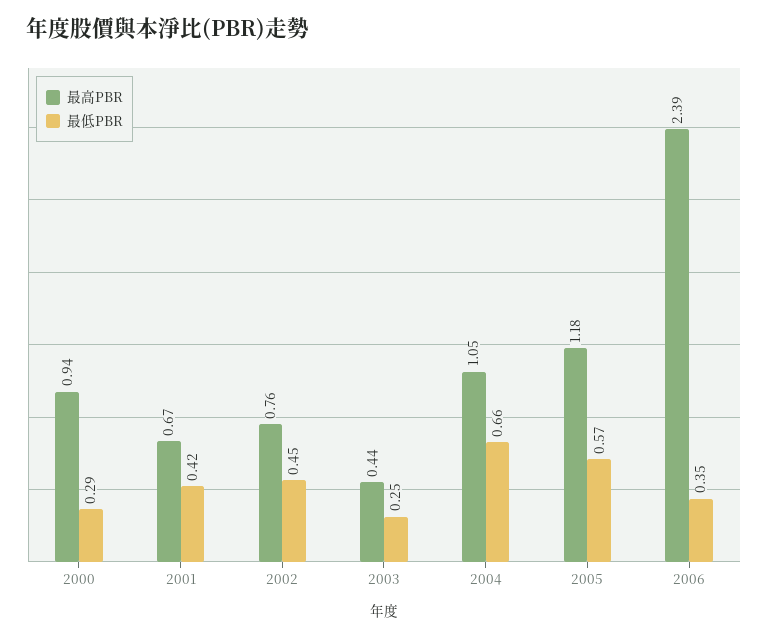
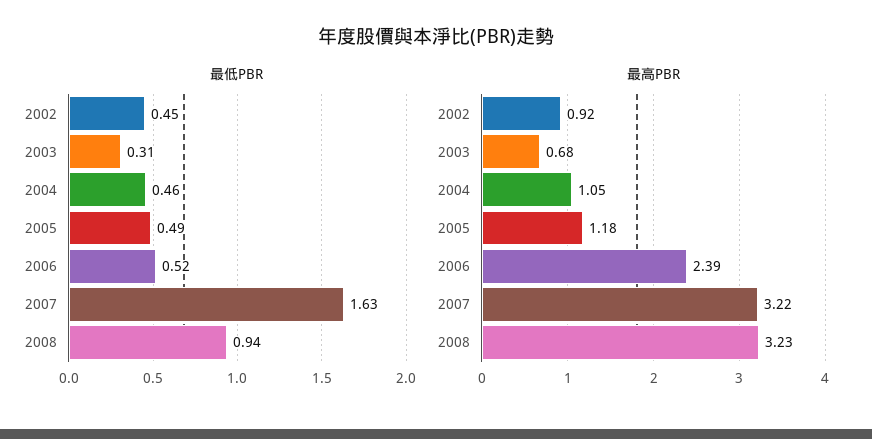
最高PBR, 2000: 0.94 -> none
最低PBR, 2000: 0.29 -> none
最高PBR, 2001: 0.67 -> none
最低PBR, 2001: 0.42 -> none
最高PBR, 2002: 0.76 -> 0.92
最高PBR, 2003: 0.44 -> 0.68
最低PBR, 2003: 0.25 -> 0.31
最低PBR, 2004: 0.66 -> 0.46
最低PBR, 2005: 0.57 -> 0.49
最低PBR, 2006: 0.35 -> 0.52
最低PBR, 2007: none -> 1.63
最低PBR, 2008: none -> 0.94
最高PBR, 2007: none -> 3.22
最高PBR, 2008: none -> 3.23

